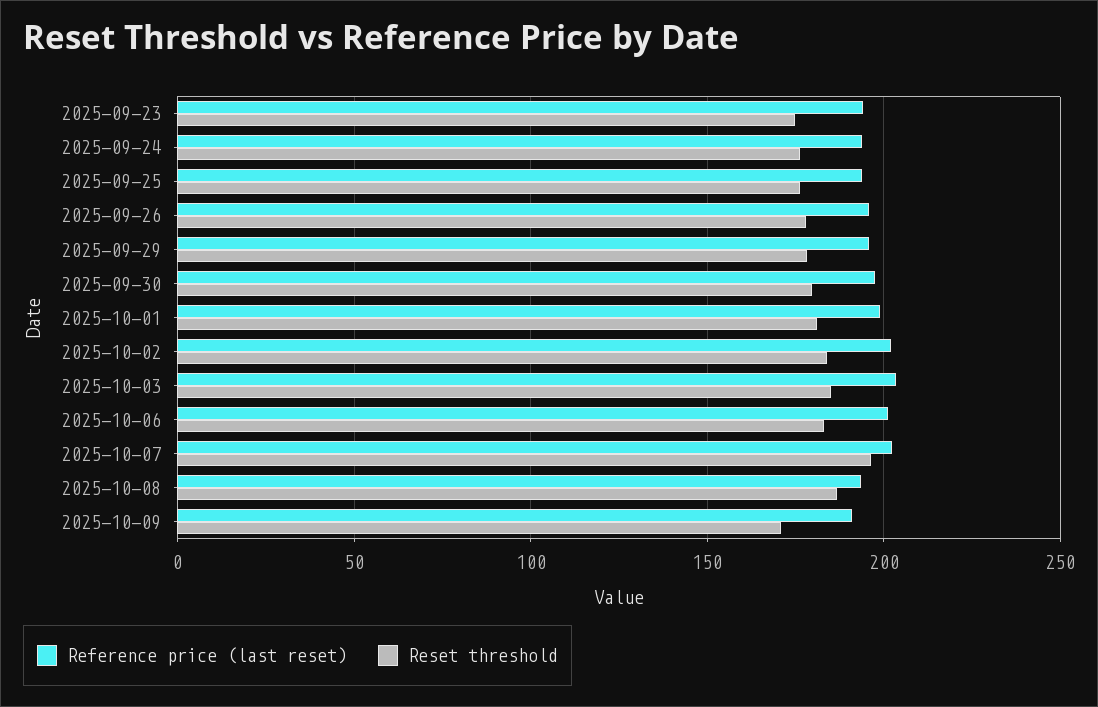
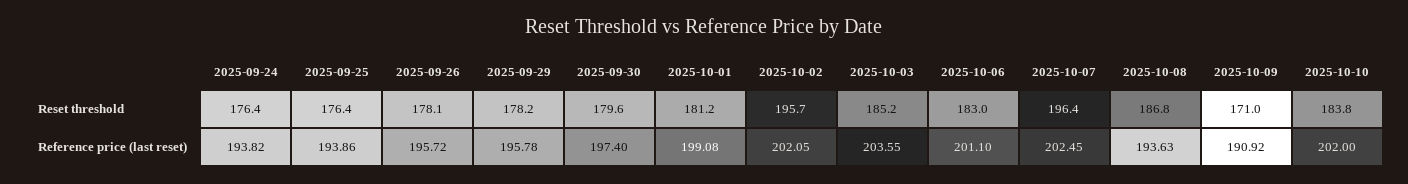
Reference price (last reset), 2025-09-23: 195 -> none
Reset threshold, 2025-09-23: 175 -> none
Reset threshold, 2025-10-02: 185 -> 195.7
Reset threshold, 2025-10-10: none -> 183.8
Reference price (last reset), 2025-10-10: none -> 202

